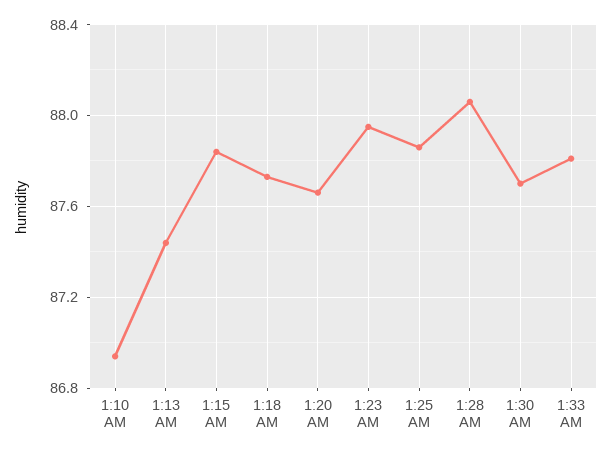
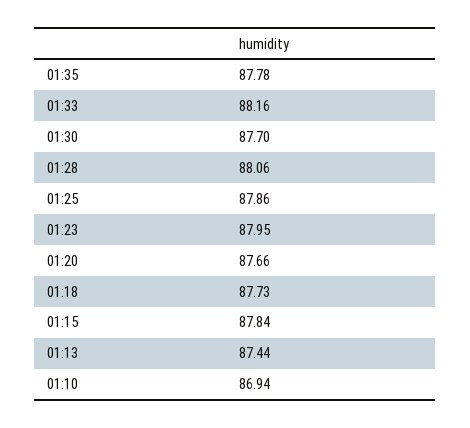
1:33 AM: 87.8 -> 88.16
01:35: none -> 87.78

